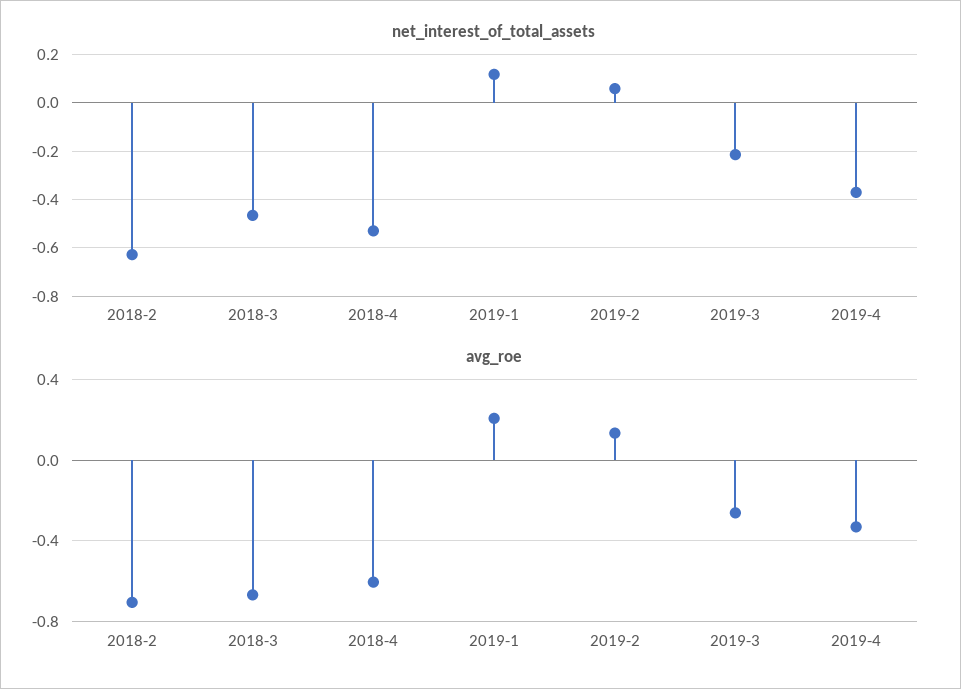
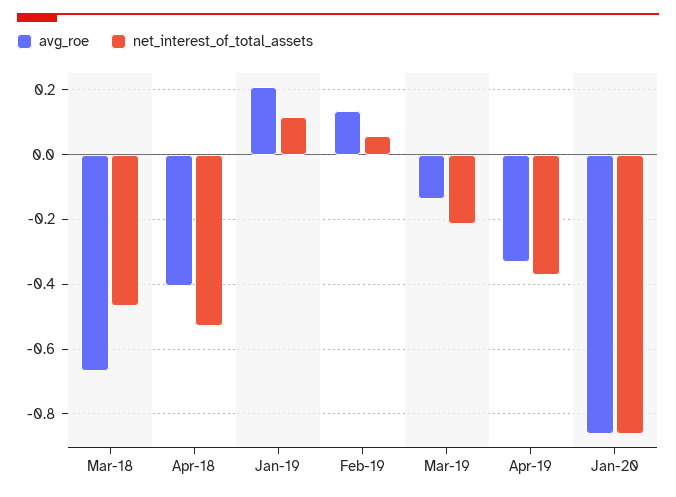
net_interest_of_total_assets, 2018-2: -0.625 -> none
avg_roe, 2018-2: -0.7 -> none
avg_roe, 2018-4: -0.6 -> -0.4
avg_roe, 2019-3: -0.25 -> -0.14
avg_roe, Jan-20: none -> -0.86
net_interest_of_total_assets, Jan-20: none -> -0.86

